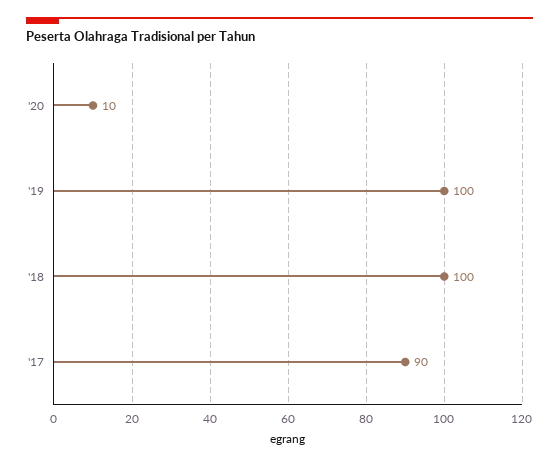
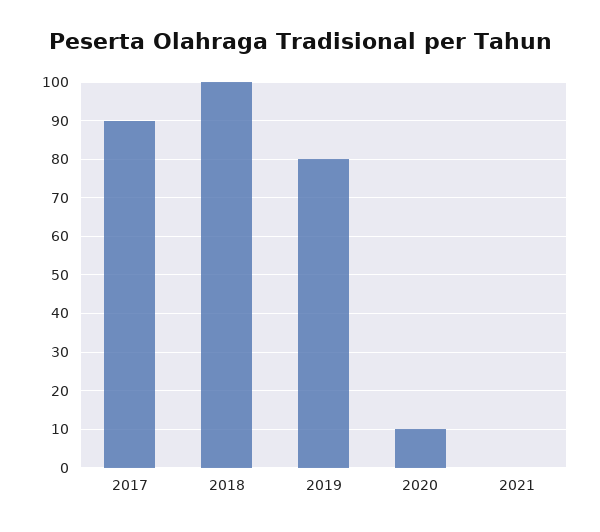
'19: 100 -> 80
2021: none -> 0

